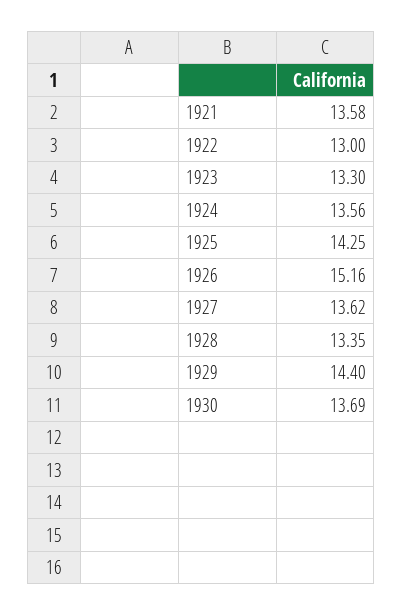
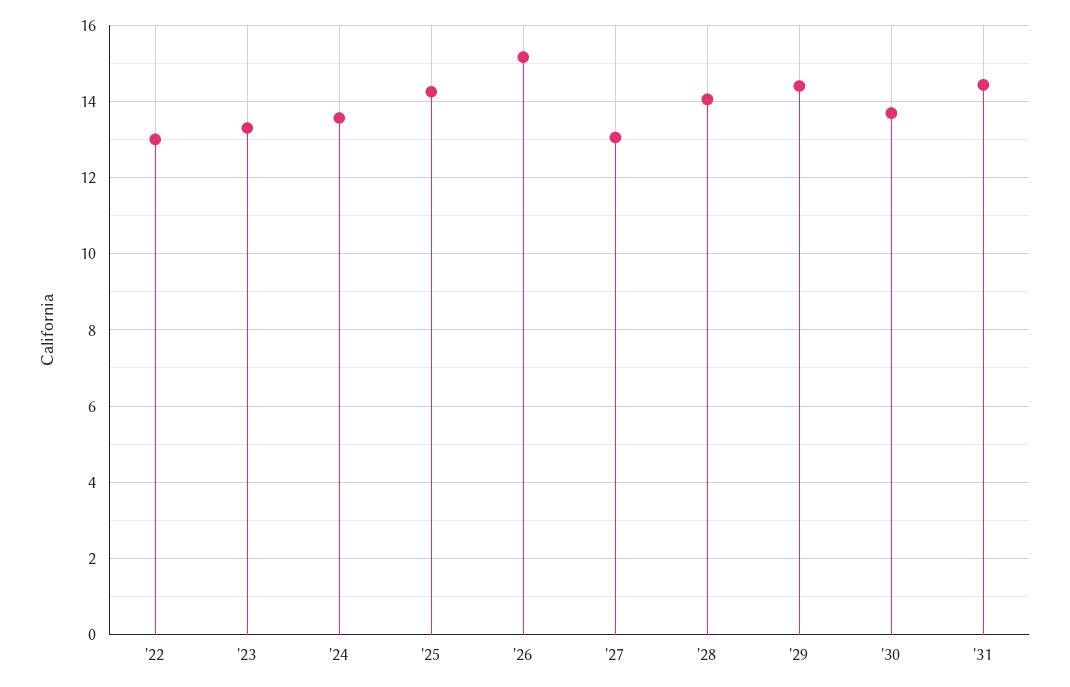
1921: 13.58 -> none
1927: 13.62 -> 13
1928: 13.35 -> 14
'31: none -> 14.4

